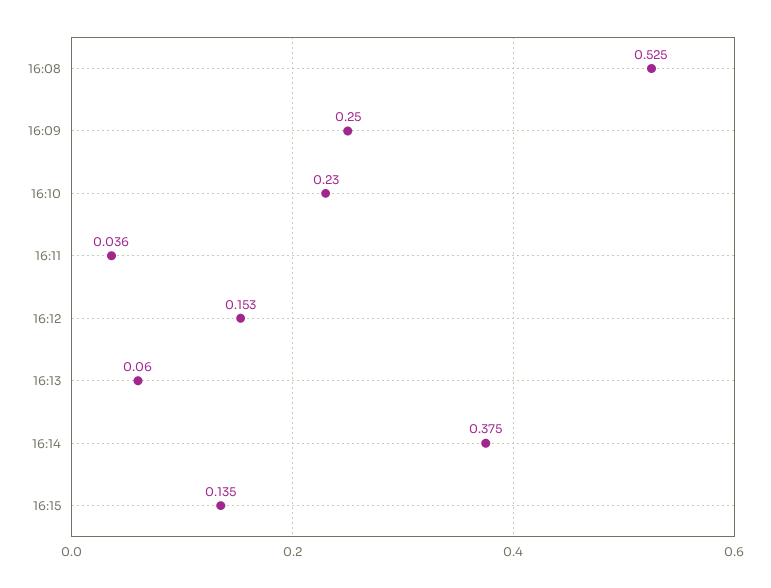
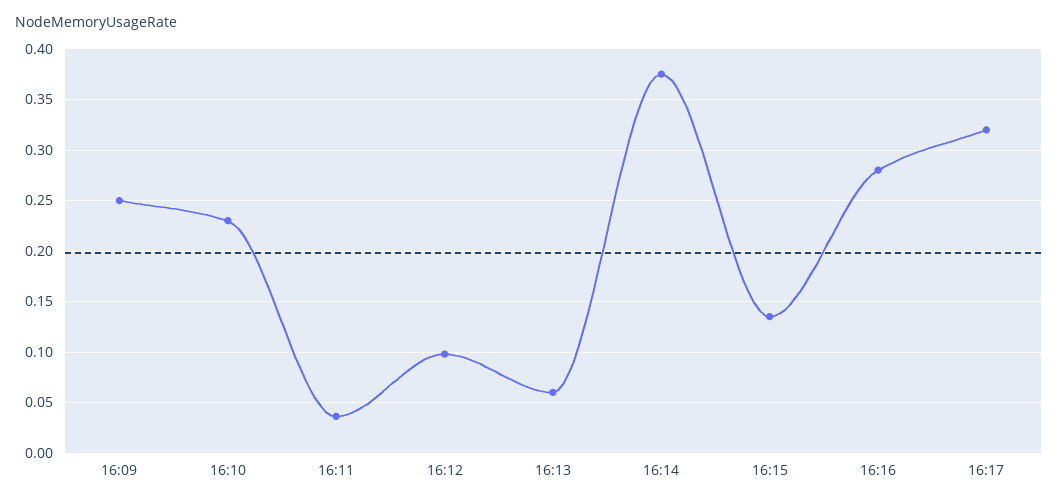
16:08: 0.525 -> none
16:12: 0.153 -> 0.1
16:16: none -> 0.28
16:17: none -> 0.32

